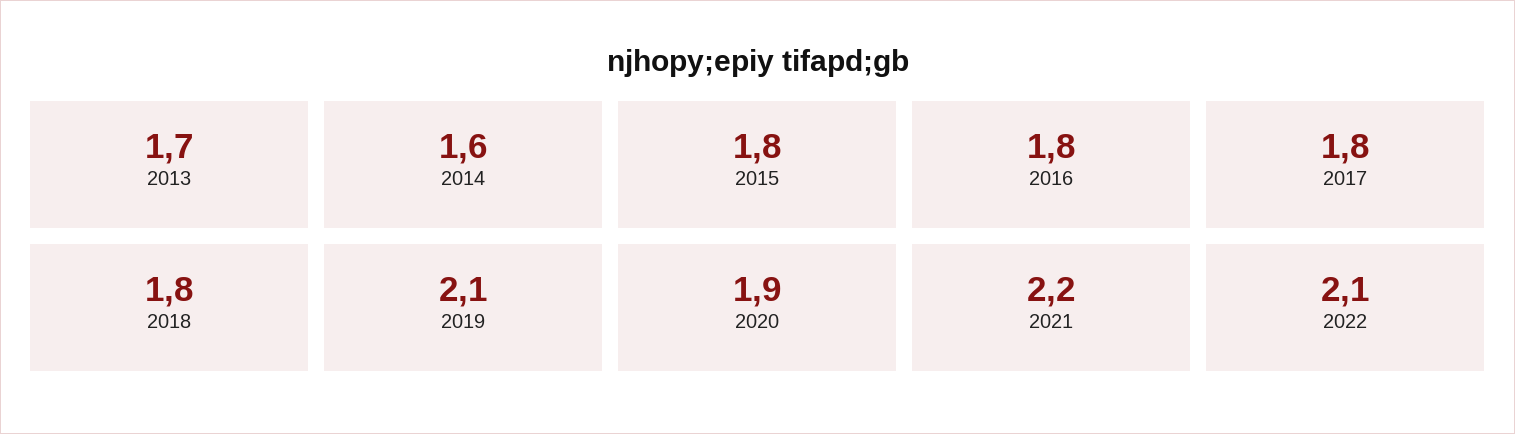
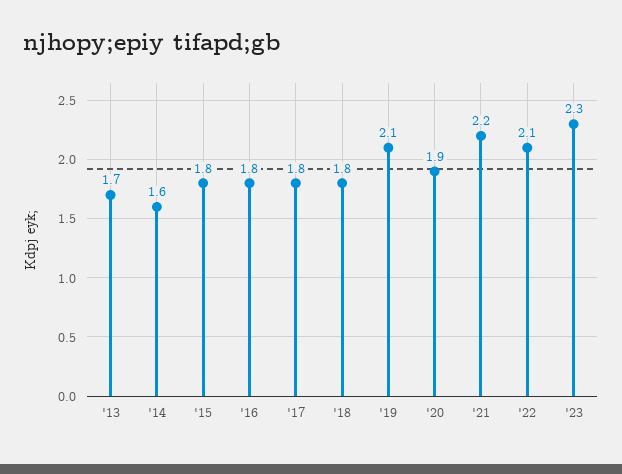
'23: none -> 2.3

